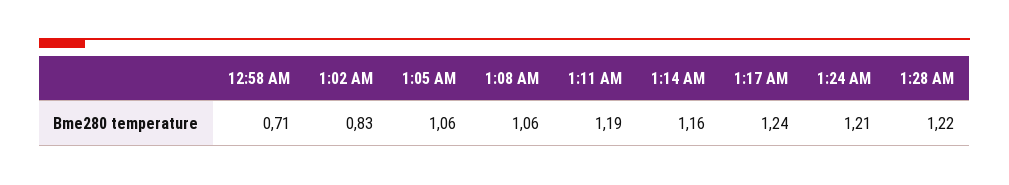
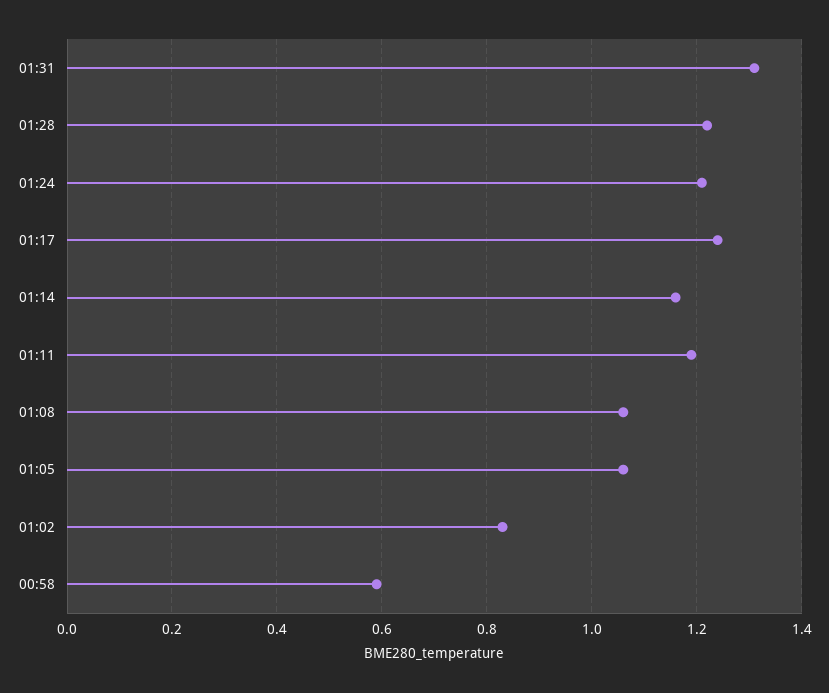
12:58 AM: 0.71 -> 0.6
01:31: none -> 1.3

